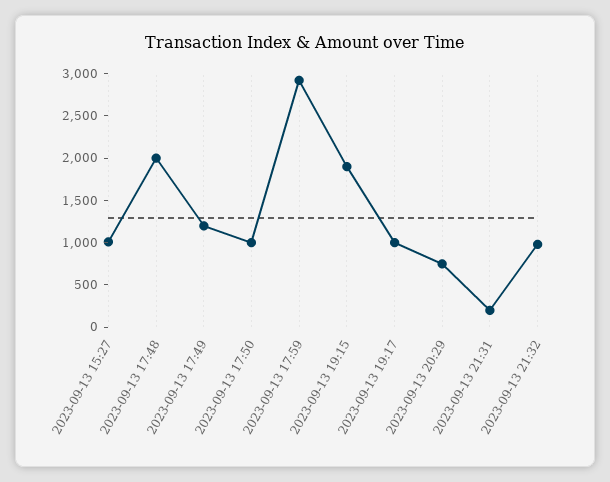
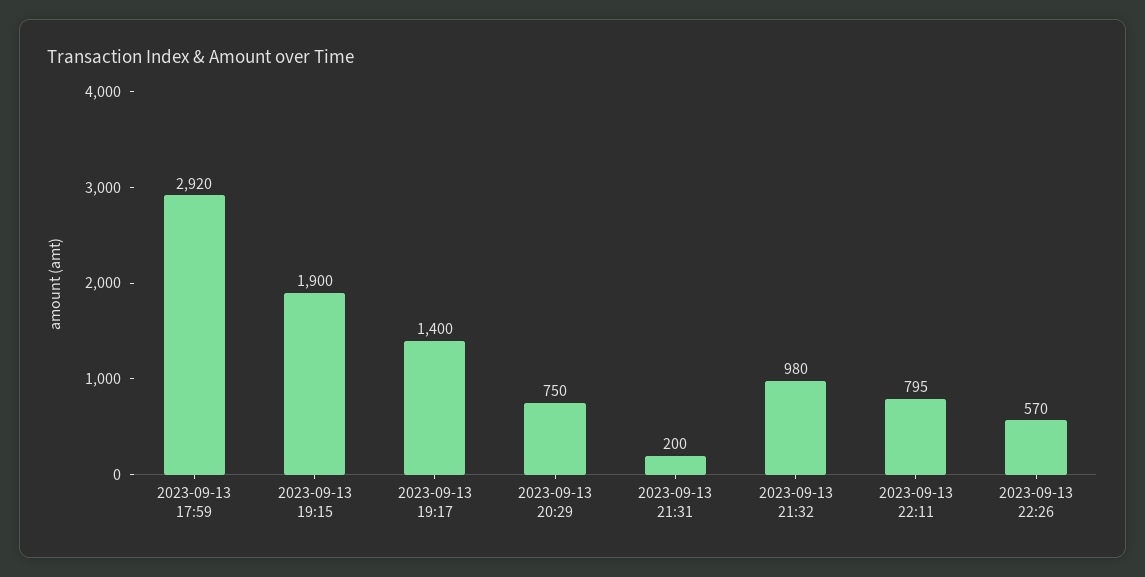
2023-09-13 15:27: 1000 -> none
2023-09-13 17:48: 2000 -> none
2023-09-13 17:49: 1200 -> none
2023-09-13 17:50: 1000 -> none
2023-09-13 19:17: 1000 -> 1400
2023-09-13 22:11: none -> 795
2023-09-13 22:26: none -> 570

